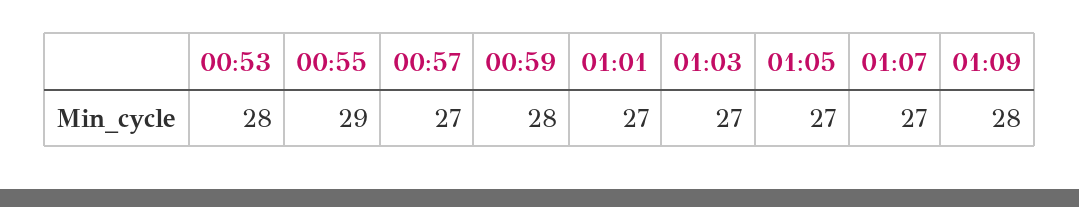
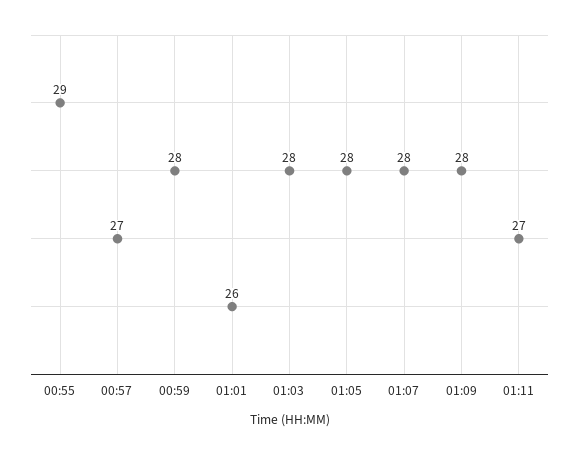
00:53: 28 -> none
01:01: 27 -> 26
01:03: 27 -> 28
01:05: 27 -> 28
01:07: 27 -> 28
01:11: none -> 27

